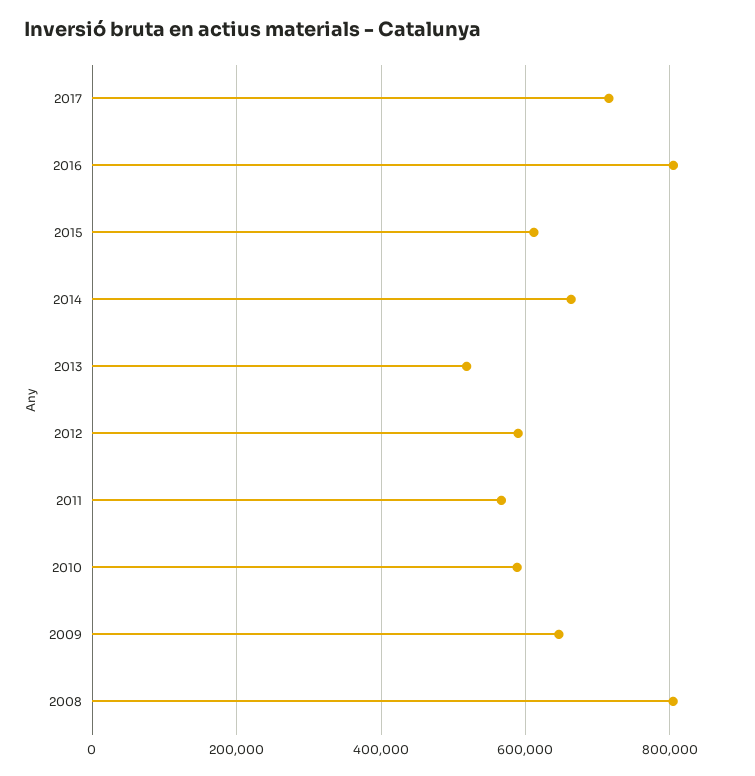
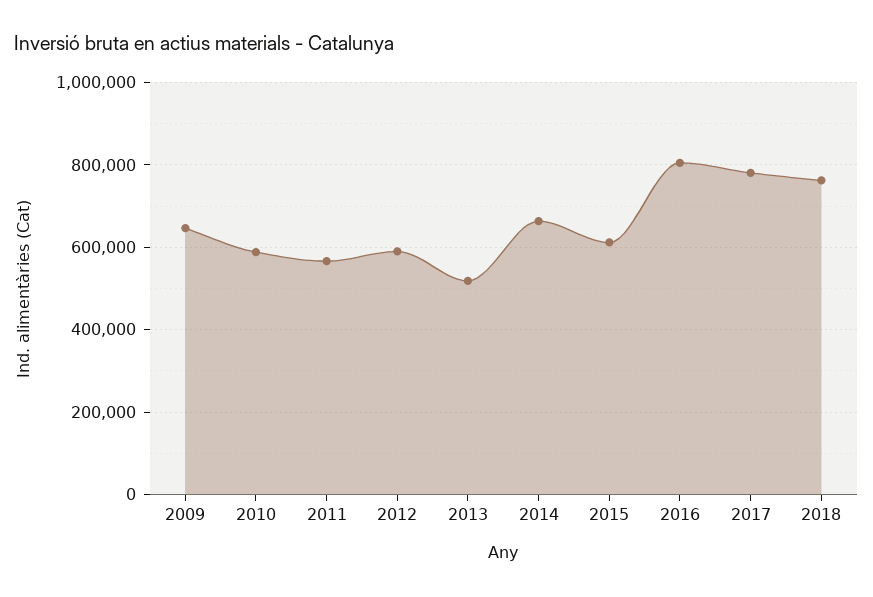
2017: 720000 -> 780000
2008: 800000 -> none
2018: none -> 760000

